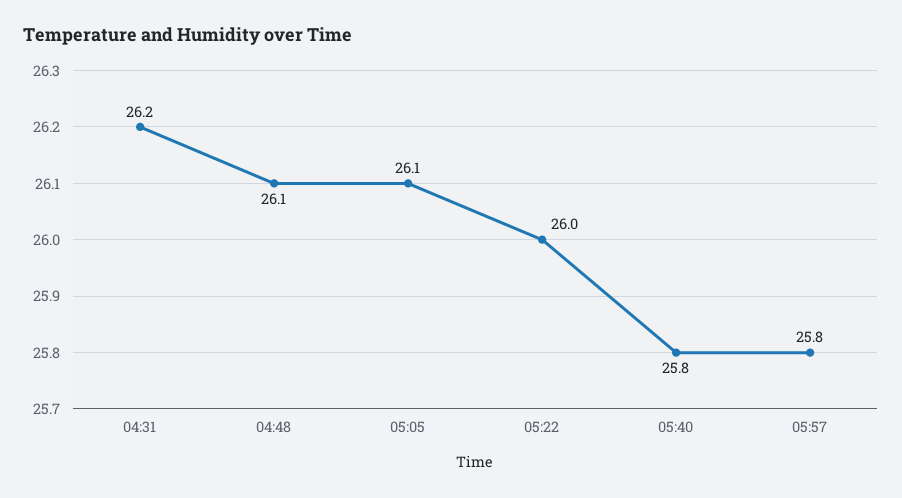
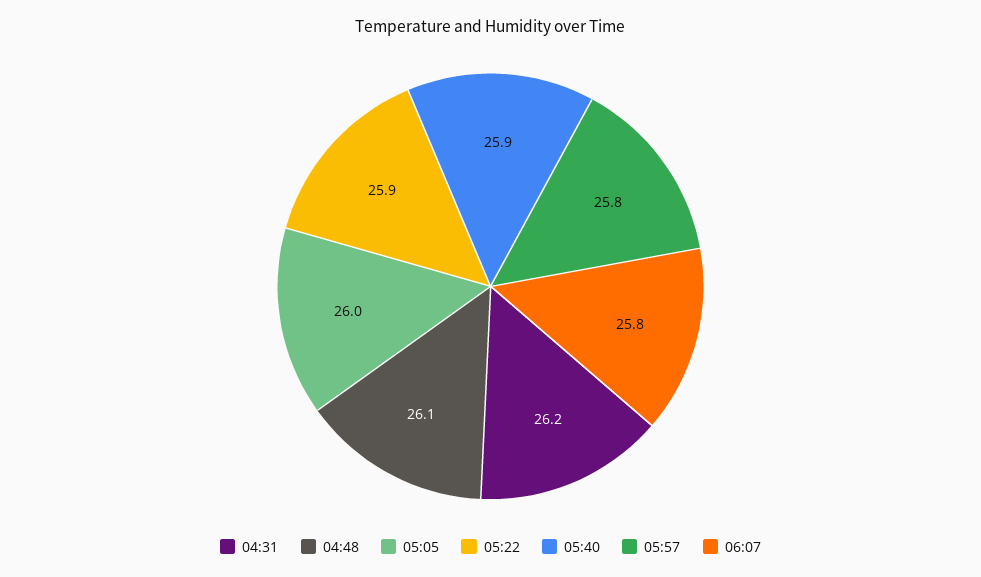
05:05: 26.1 -> 26
05:22: 26 -> 25.9
05:40: 25.8 -> 25.9
06:07: none -> 25.8

